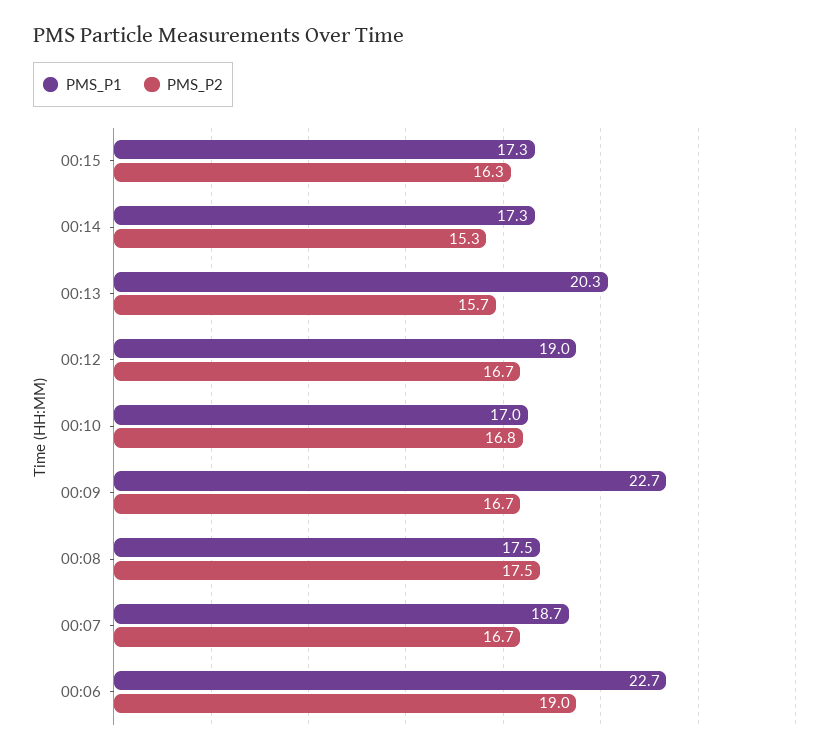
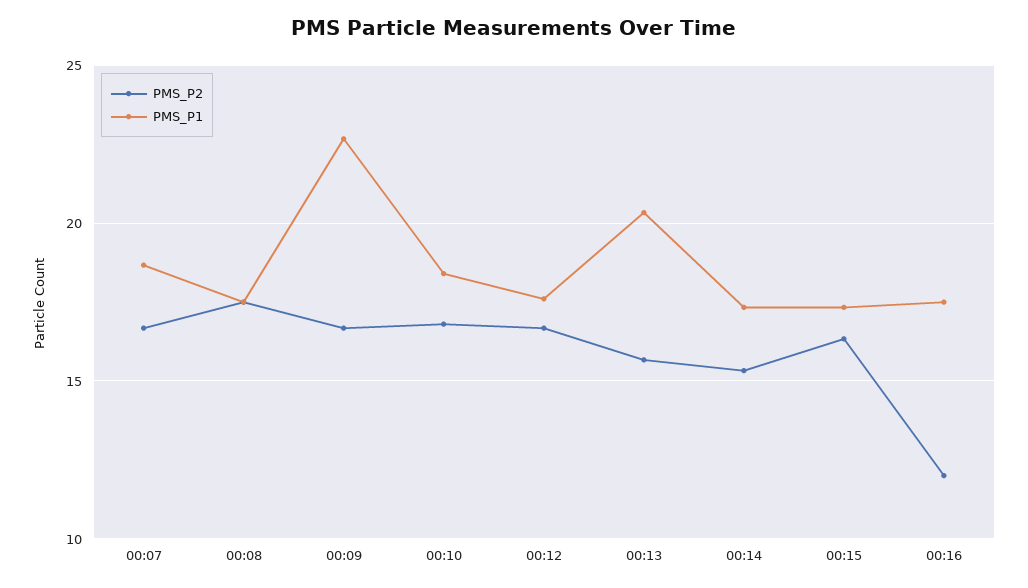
PMS_P1, 00:12: 19 -> 17.5
PMS_P1, 00:10: 17 -> 18.5
PMS_P1, 00:06: 22.7 -> none
PMS_P2, 00:06: 19 -> none
PMS_P2, 00:16: none -> 12
PMS_P1, 00:16: none -> 17.5

